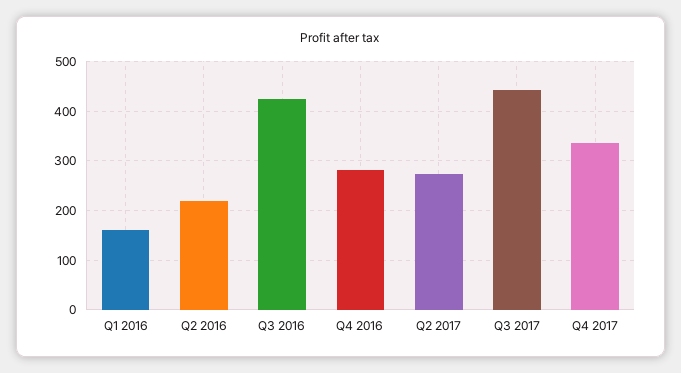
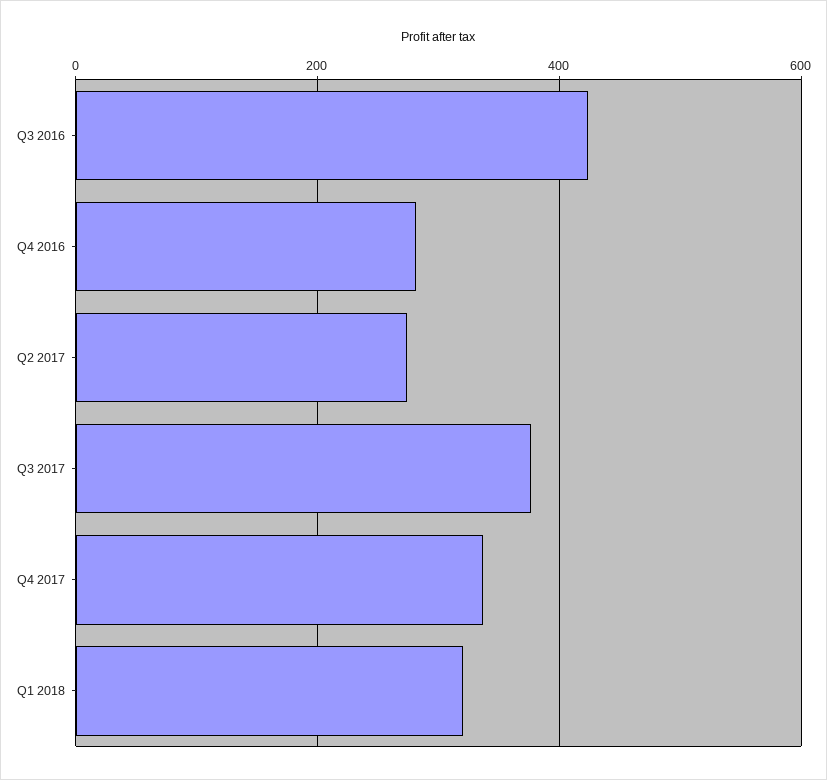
Q1 2016: 160 -> none
Q2 2016: 220 -> none
Q3 2017: 440 -> 380
Q1 2018: none -> 320

